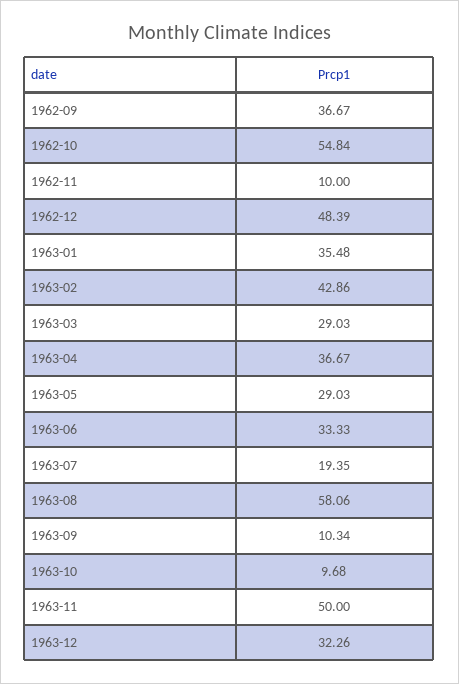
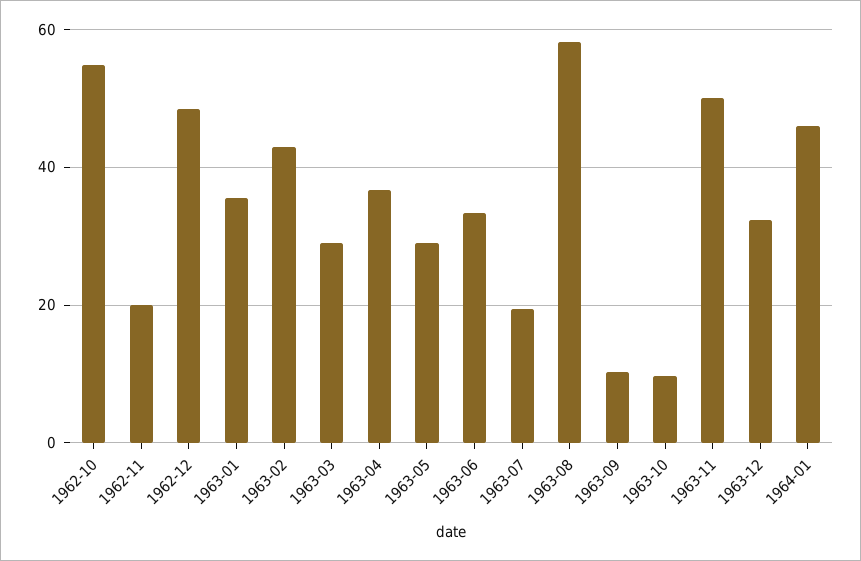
1962-09: 36.67 -> none
1962-11: 10 -> 20
1964-01: none -> 46

